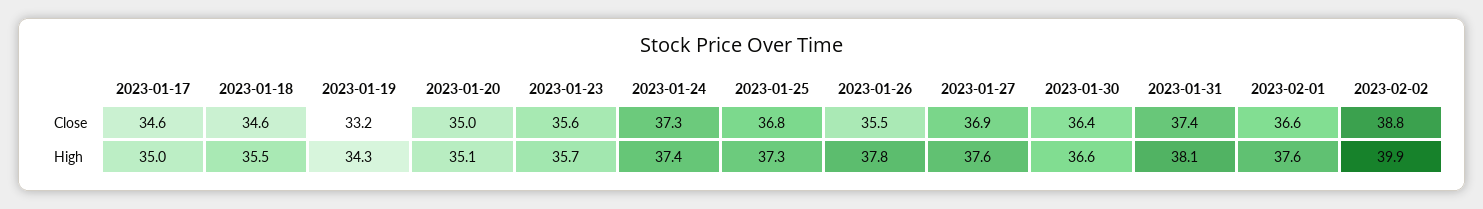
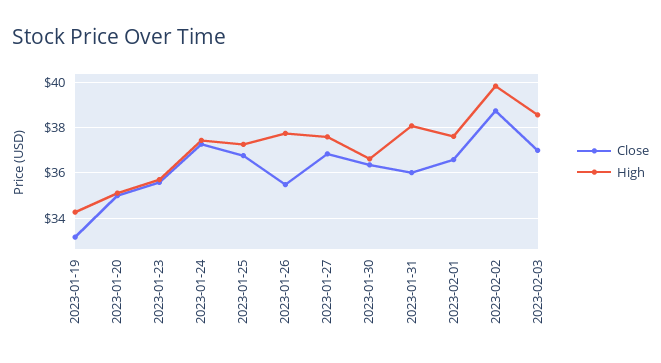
Close, 2023-01-17: 34.6 -> none
Close, 2023-01-18: 34.6 -> none
Close, 2023-01-31: 37.4 -> 36
High, 2023-01-17: 35 -> none
High, 2023-01-18: 35.5 -> none
Close, 2023-02-03: none -> 37
High, 2023-02-03: none -> 38.5

